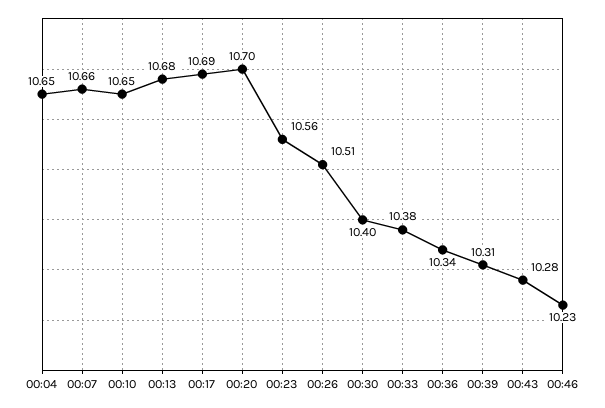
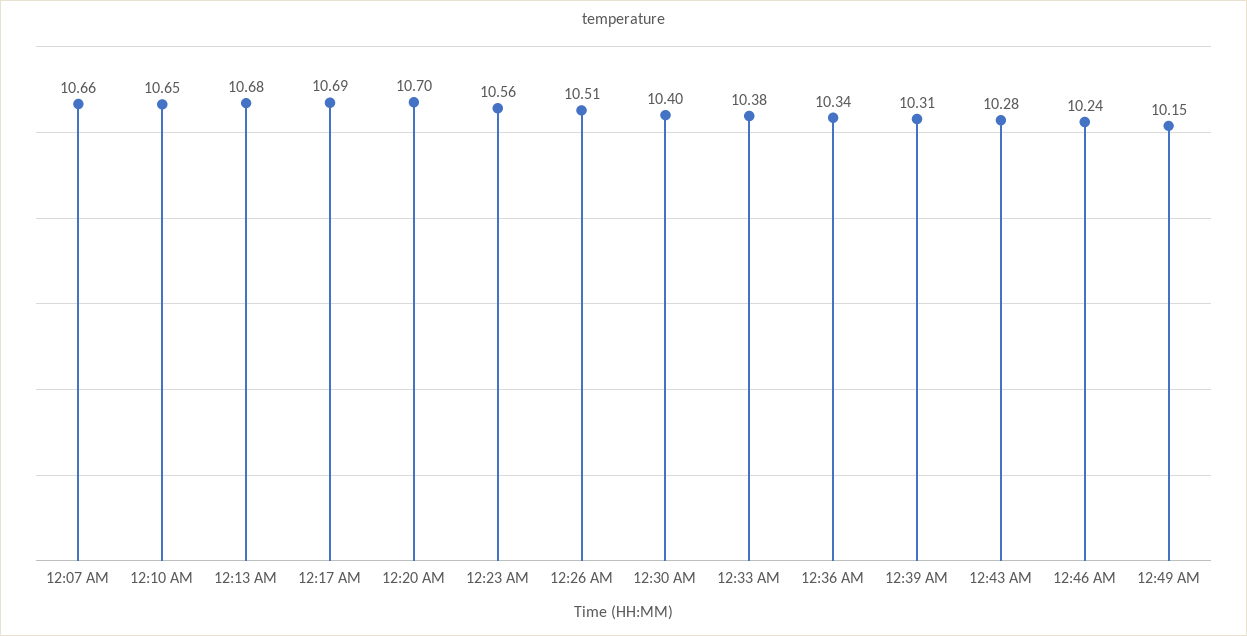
00:04: 10.65 -> none
00:46: 10.23 -> 10.24
12:49 AM: none -> 10.15

